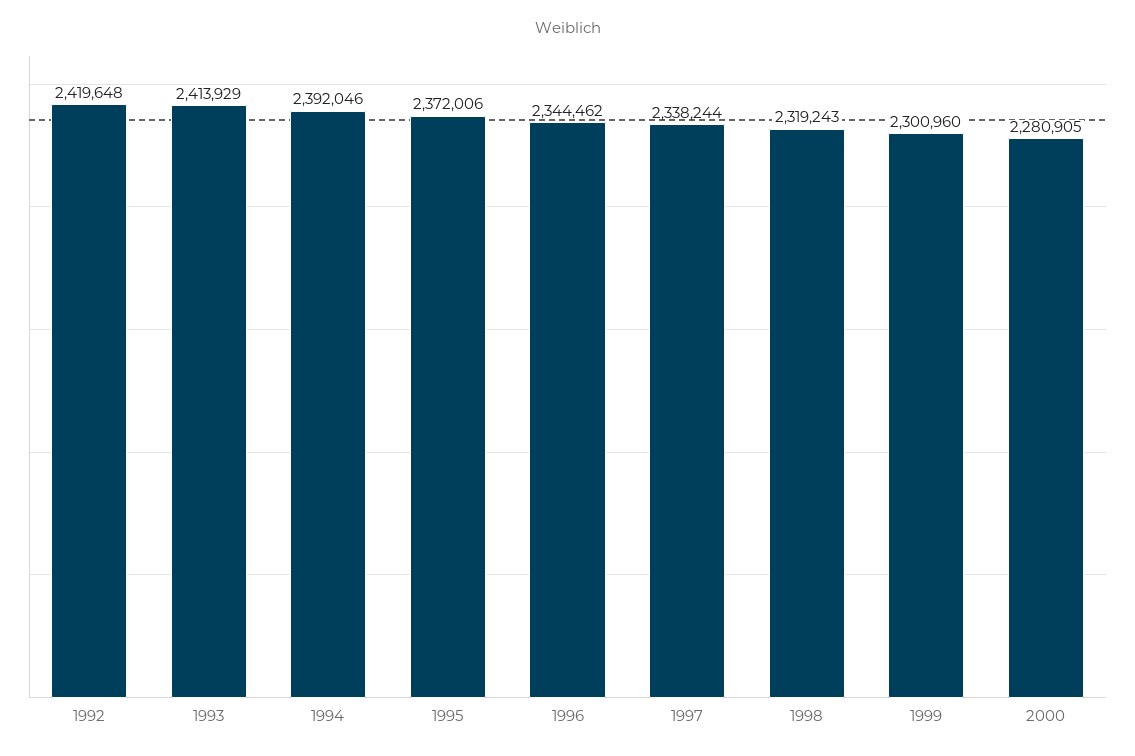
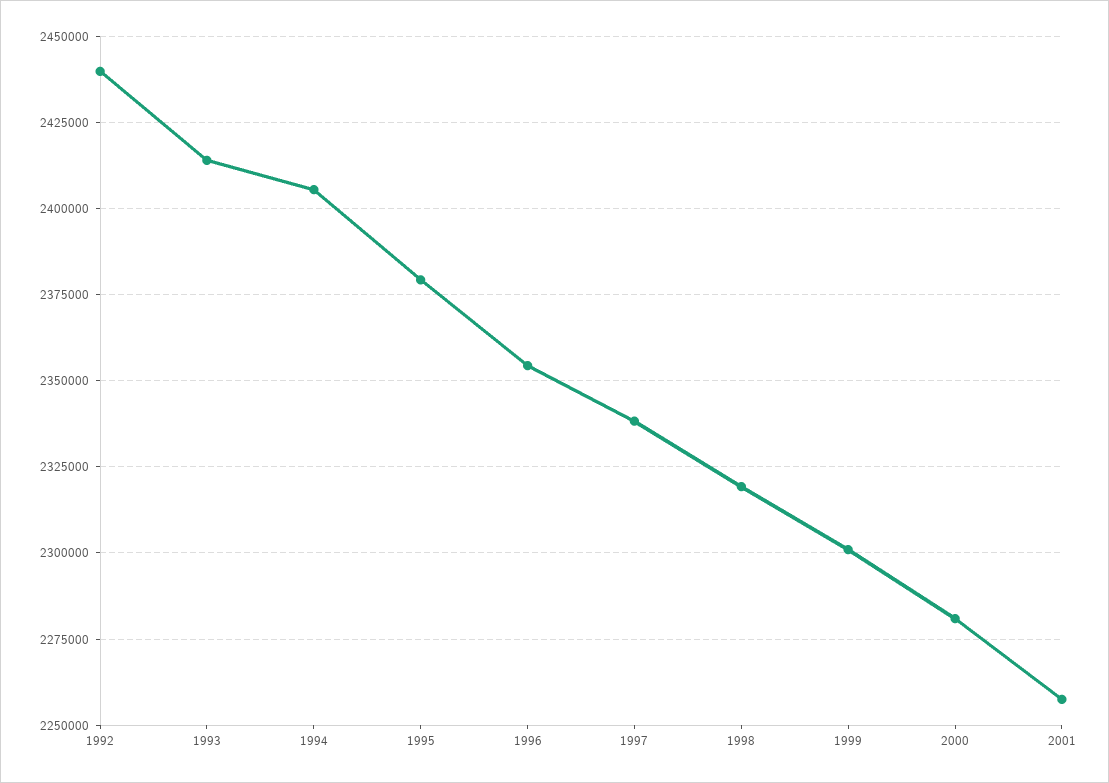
1992: 2419648 -> 2440000
1994: 2392046 -> 2405000
1995: 2372006 -> 2380000
1996: 2344462 -> 2355000
2001: none -> 2257500

